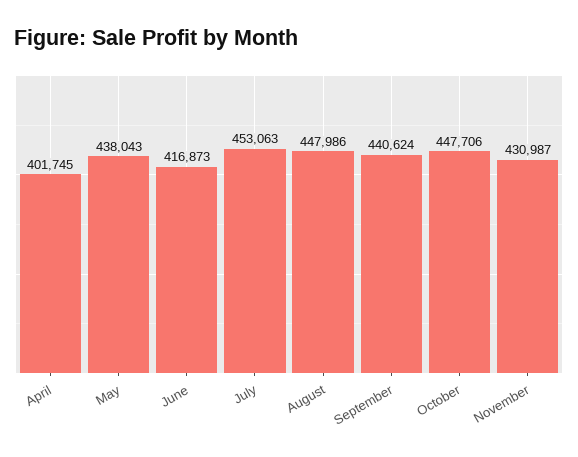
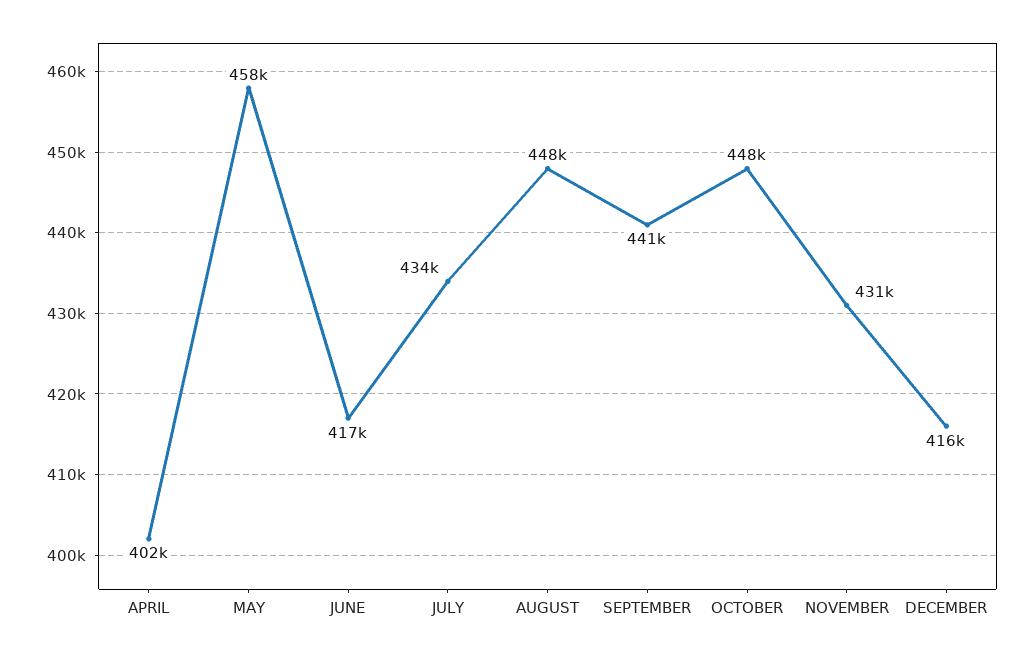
May: 438043 -> 458000
July: 453063 -> 434000
DECEMBER: none -> 416000

